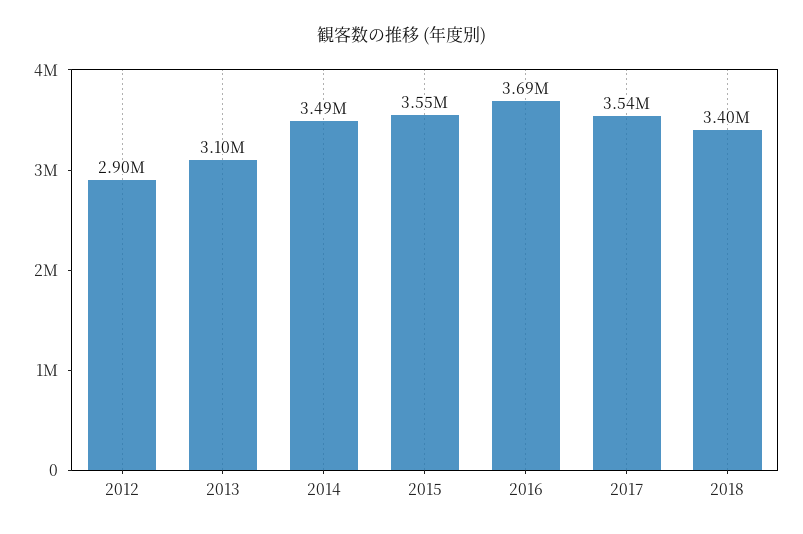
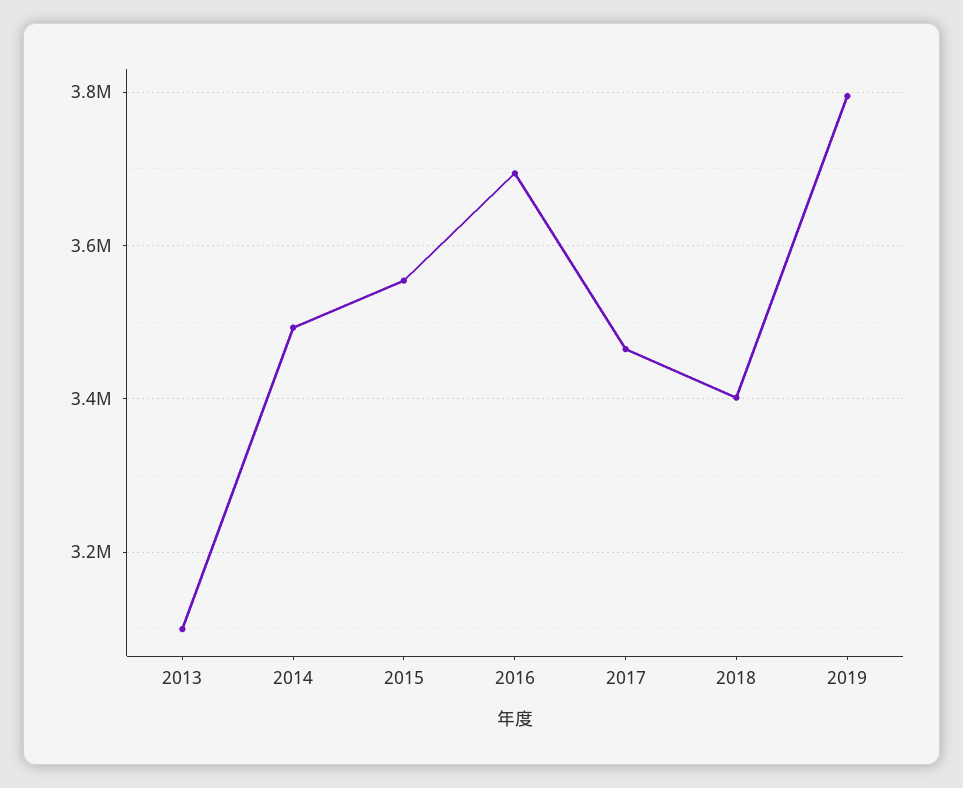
2012: 2900000 -> none
2017: 3540000 -> 3460000
2019: none -> 3800000

